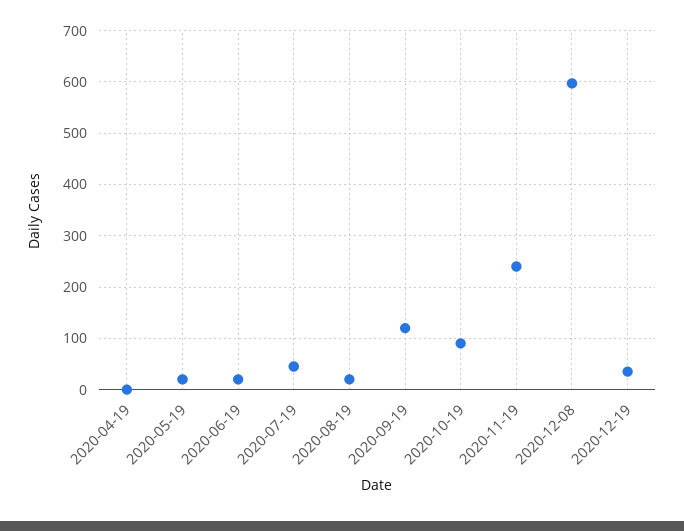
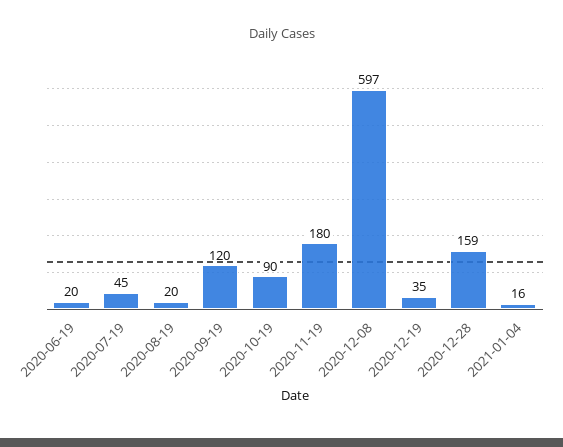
2020-04-19: 0 -> none
2020-05-19: 20 -> none
2020-11-19: 240 -> 180
2020-12-28: none -> 159
2021-01-04: none -> 16

